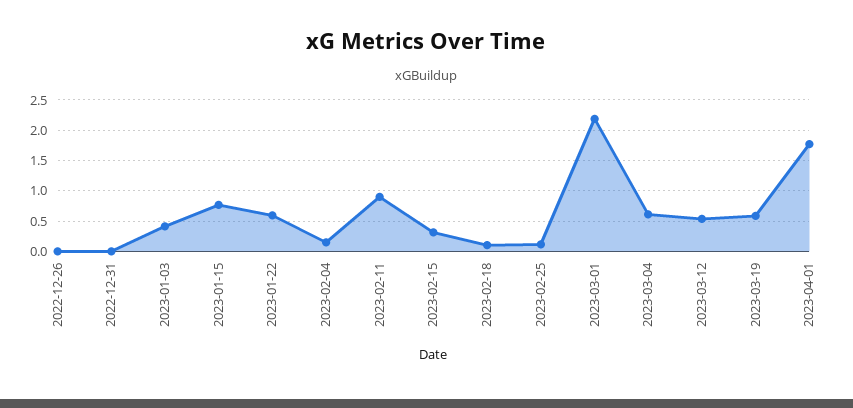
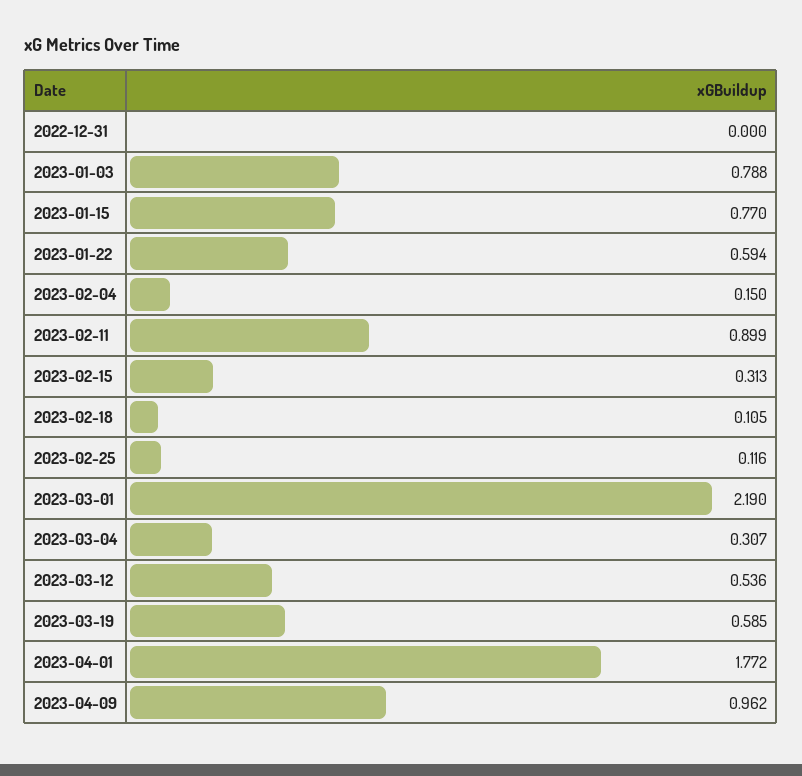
2022-12-26: 0 -> none
2023-01-03: 0.4 -> 0.788
2023-03-04: 0.6 -> 0.307
2023-04-09: none -> 0.962

